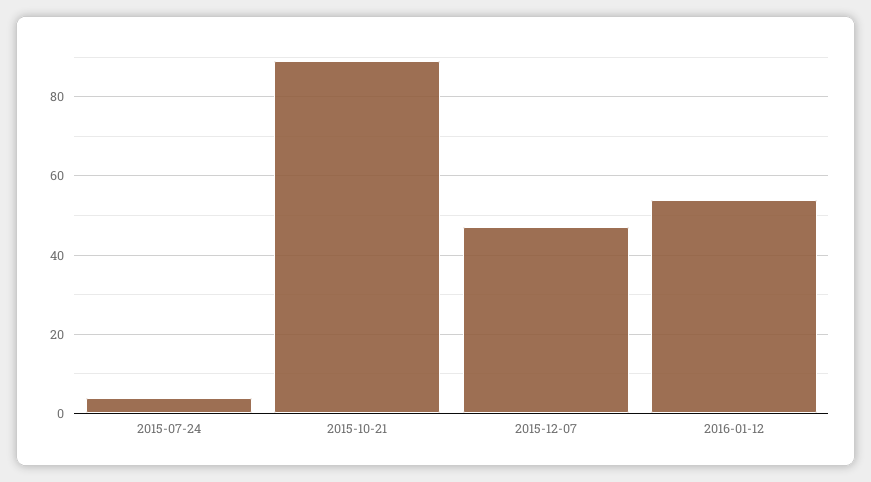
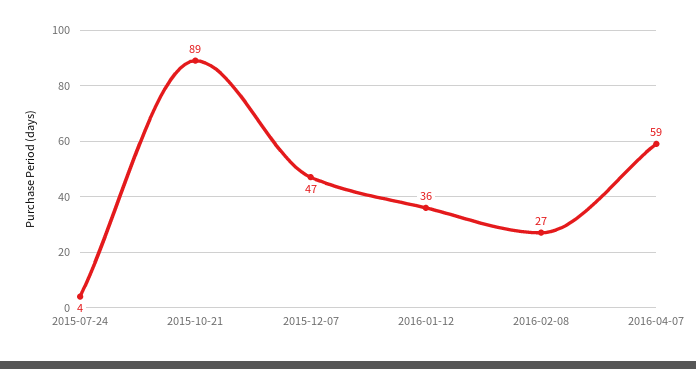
2016-01-12: 55 -> 36
2016-02-08: none -> 27
2016-04-07: none -> 59

